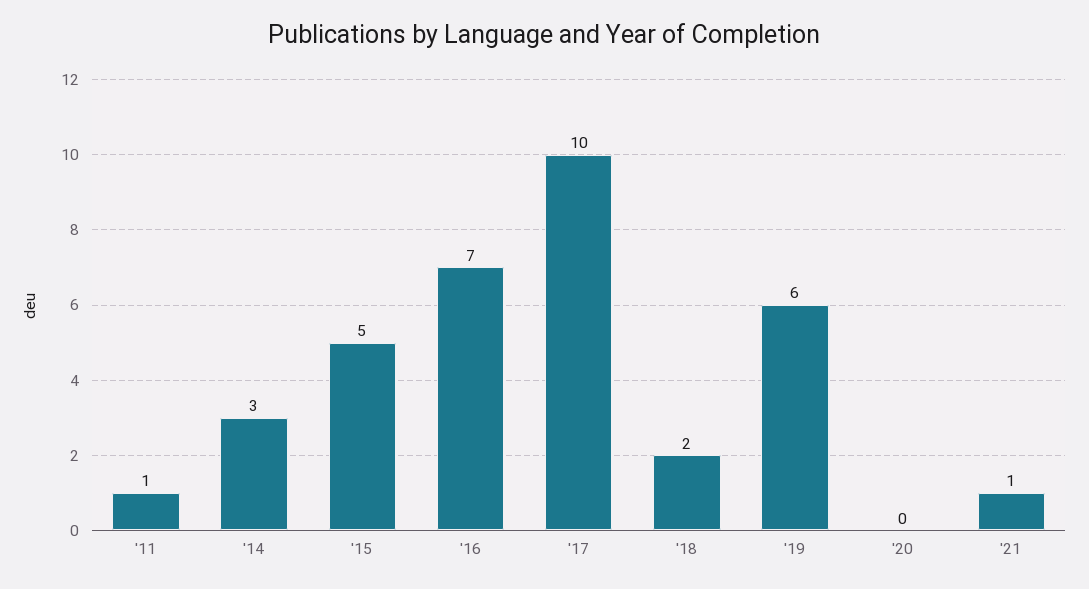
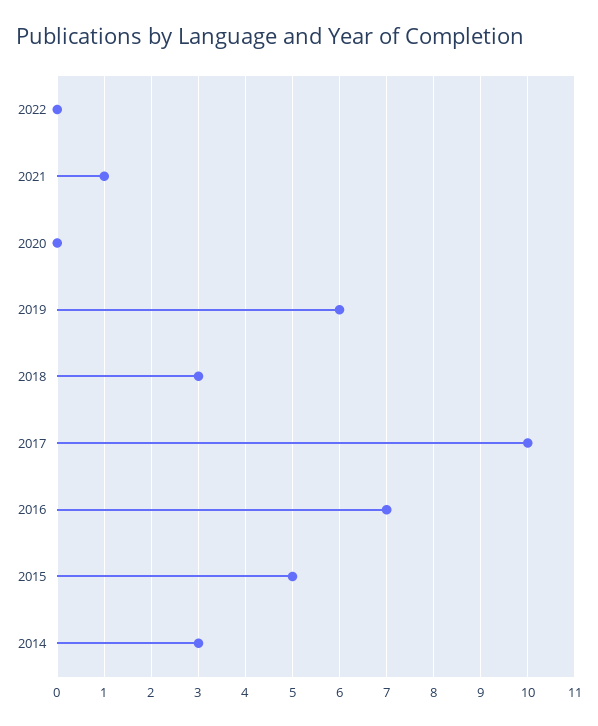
'11: 1 -> none
'18: 2 -> 3
2022: none -> 0

